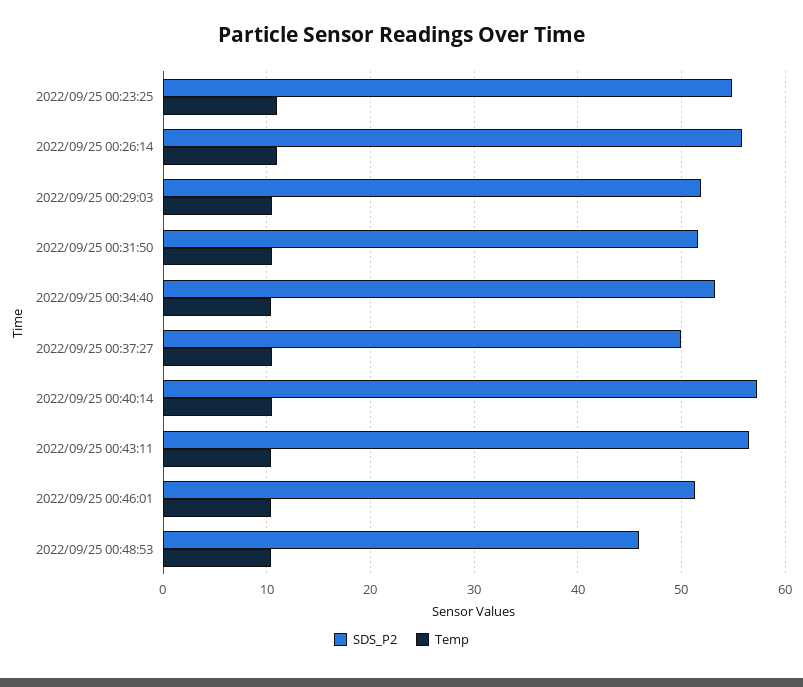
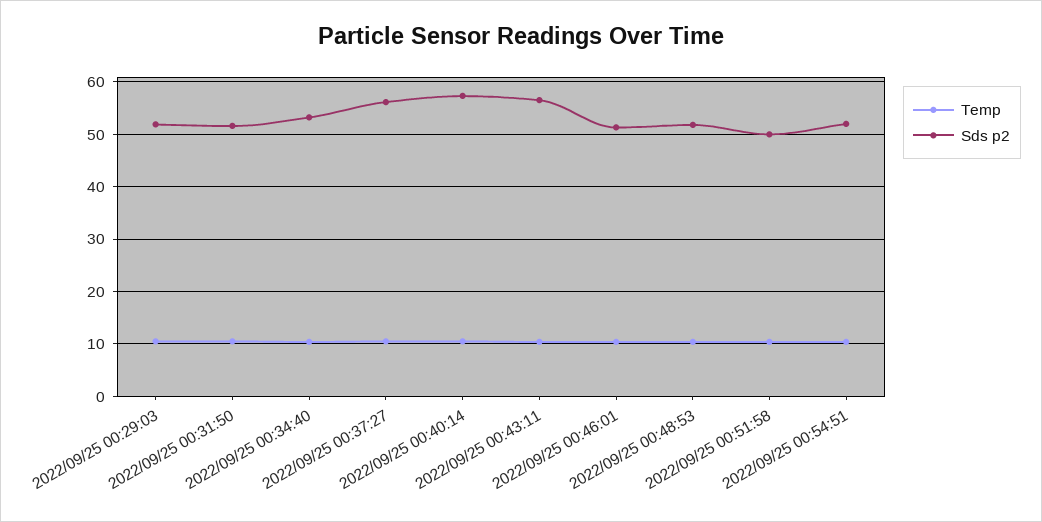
SDS_P2, 2022/09/25 00:23:25: 55 -> none
Temp, 2022/09/25 00:23:25: 11 -> none
SDS_P2, 2022/09/25 00:26:14: 56 -> none
Temp, 2022/09/25 00:26:14: 11 -> none
SDS_P2, 2022/09/25 00:37:27: 50 -> 56
SDS_P2, 2022/09/25 00:48:53: 46 -> 52
Temp, 2022/09/25 00:51:58: none -> 10
SDS_P2, 2022/09/25 00:51:58: none -> 50
Temp, 2022/09/25 00:54:51: none -> 10
SDS_P2, 2022/09/25 00:54:51: none -> 52

